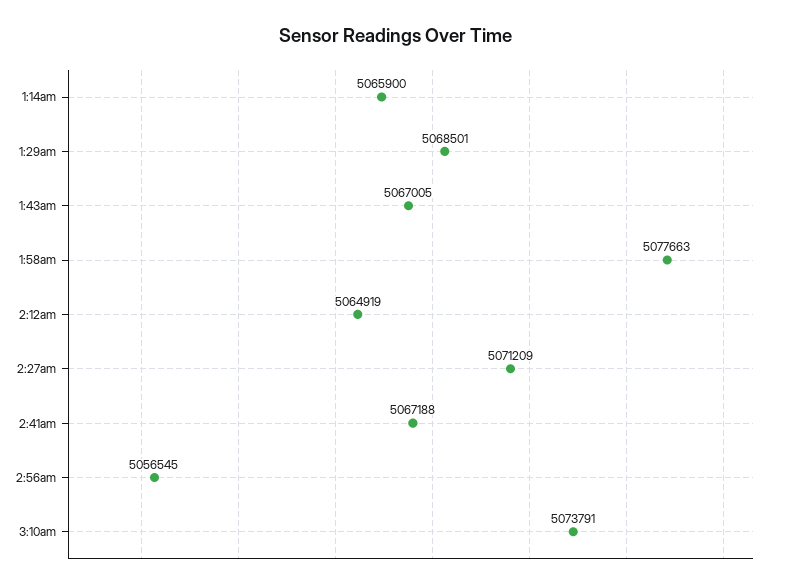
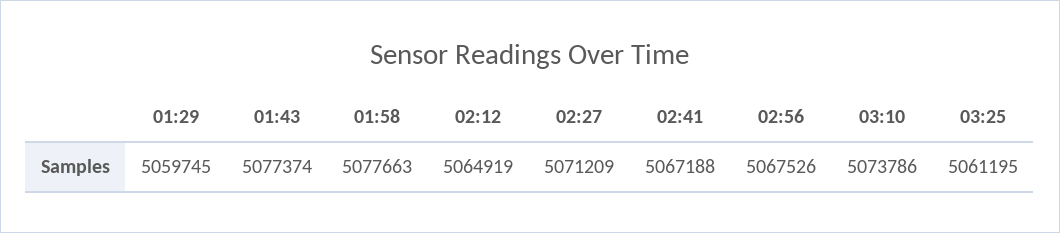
1:14am: 5065900 -> none
1:29am: 5068501 -> 5059745
1:43am: 5067005 -> 5077374
2:56am: 5056545 -> 5067526
3:10am: 5073791 -> 5073786
03:25: none -> 5061195

